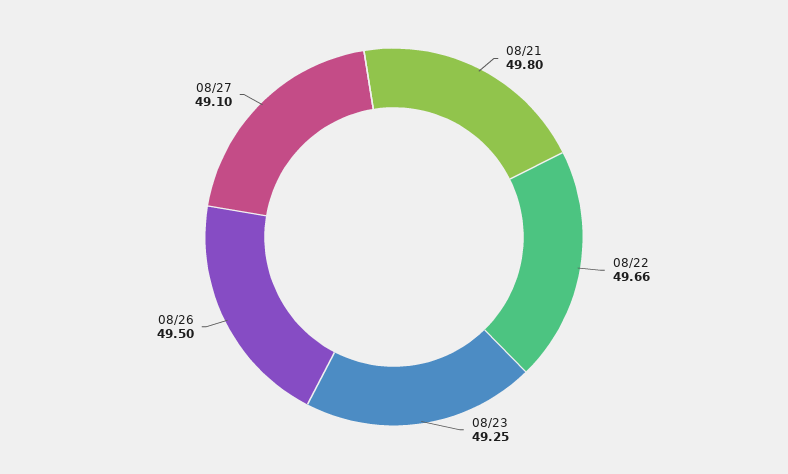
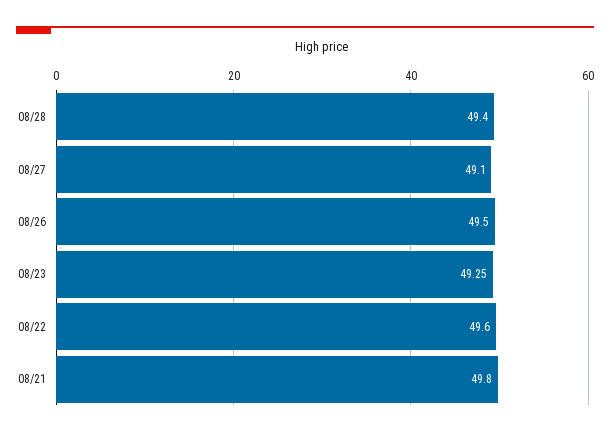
08/22: 49.66 -> 49.6
08/28: none -> 49.4

